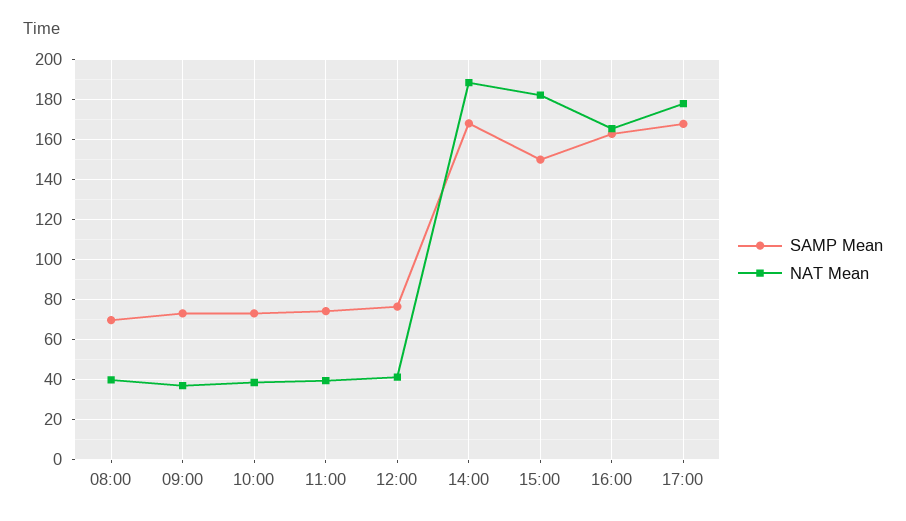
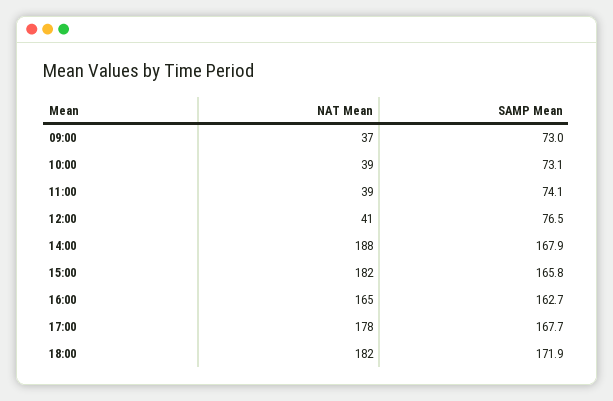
SAMP Mean, 08:00: 70 -> none
NAT Mean, 08:00: 40 -> none
SAMP Mean, 15:00: 150 -> 165.8
NAT Mean, 18:00: none -> 182
SAMP Mean, 18:00: none -> 171.9

